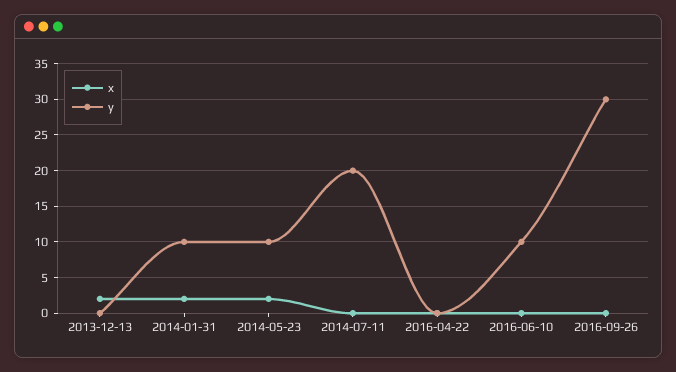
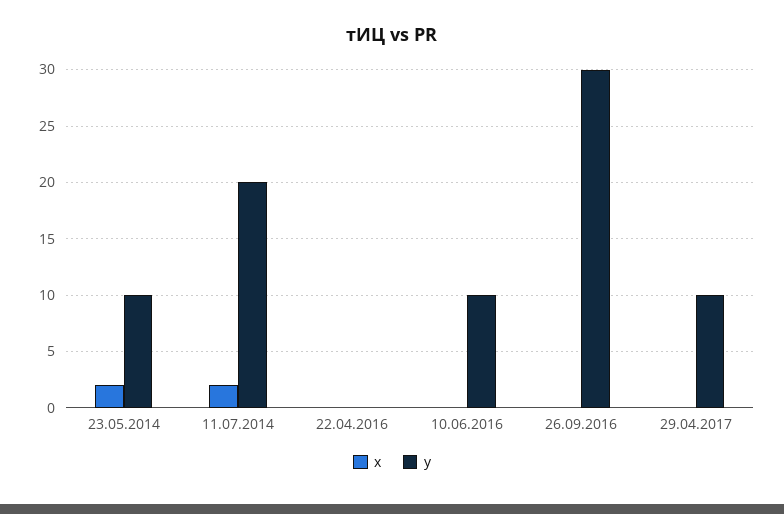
x, 2013-12-13: 2 -> none
y, 2013-12-13: 0 -> none
x, 2014-01-31: 2 -> none
y, 2014-01-31: 10 -> none
x, 2014-07-11: 0 -> 2
x, 29.04.2017: none -> 0
y, 29.04.2017: none -> 10

